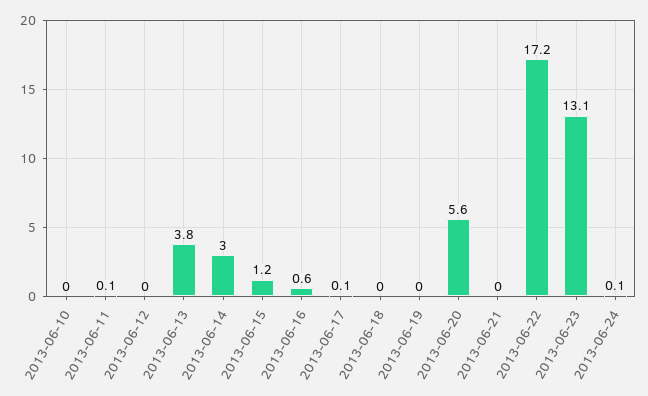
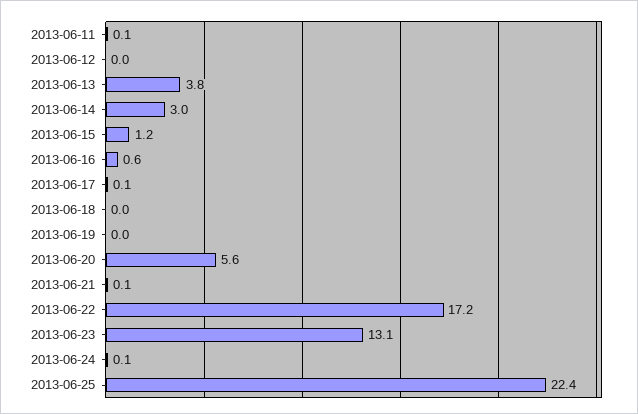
2013-06-10: 0 -> none
2013-06-21: 0 -> 0.1
2013-06-25: none -> 22.4

